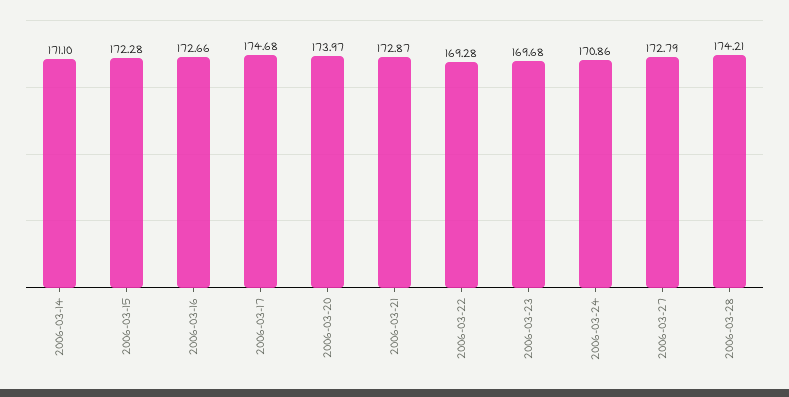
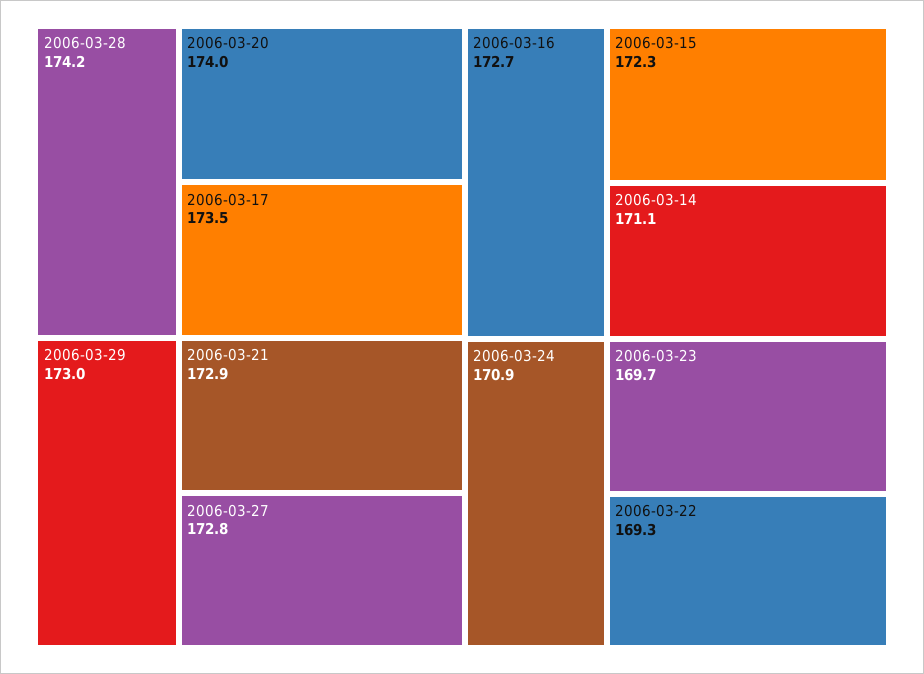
2006-03-17: 174.68 -> 173.5
2006-03-29: none -> 173

